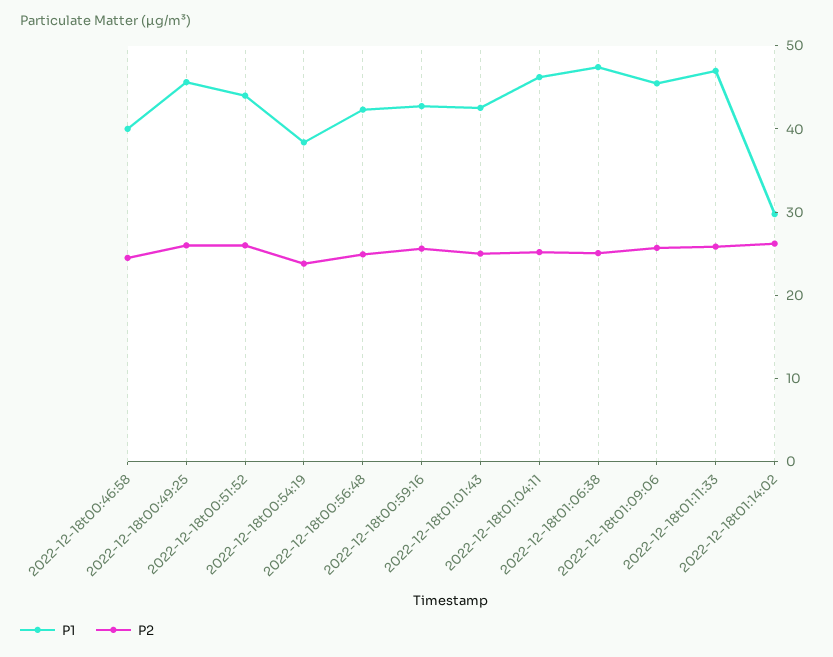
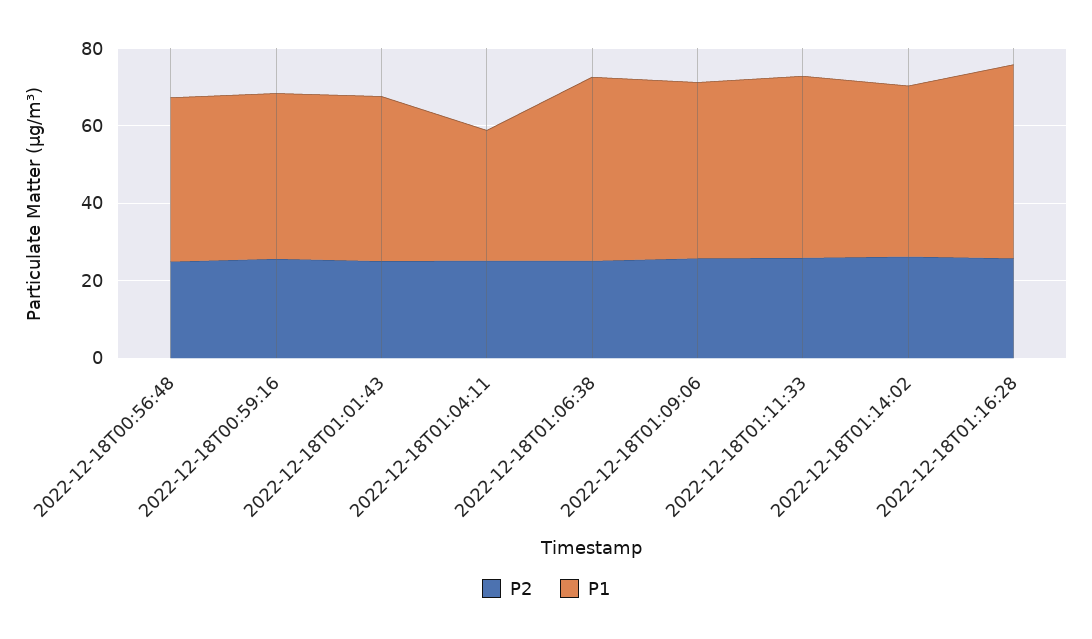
P1, 2022-12-18t00:46:58: 40 -> none
P2, 2022-12-18t00:46:58: 24 -> none
P1, 2022-12-18t00:49:25: 46 -> none
P2, 2022-12-18t00:49:25: 26 -> none
P1, 2022-12-18t00:51:52: 44 -> none
P2, 2022-12-18t00:51:52: 26 -> none
P1, 2022-12-18t00:54:19: 38 -> none
P2, 2022-12-18t00:54:19: 24 -> none
P1, 2022-12-18t01:04:11: 46 -> 35
P1, 2022-12-18t01:14:02: 30 -> 45
P2, 2022-12-18T01:16:28: none -> 25
P1, 2022-12-18T01:16:28: none -> 50

